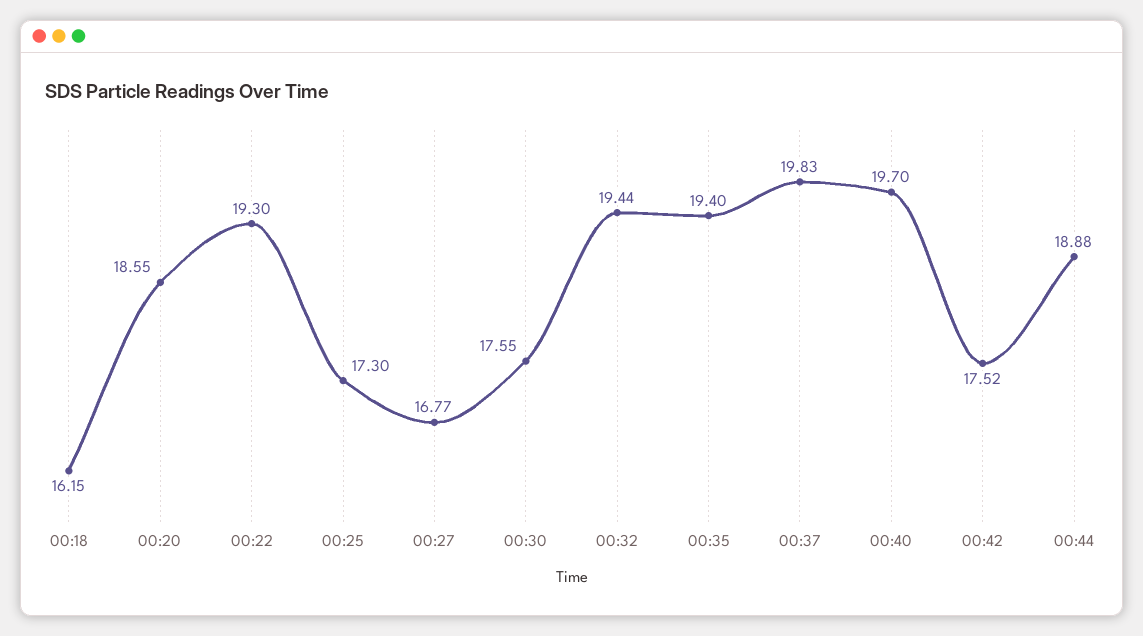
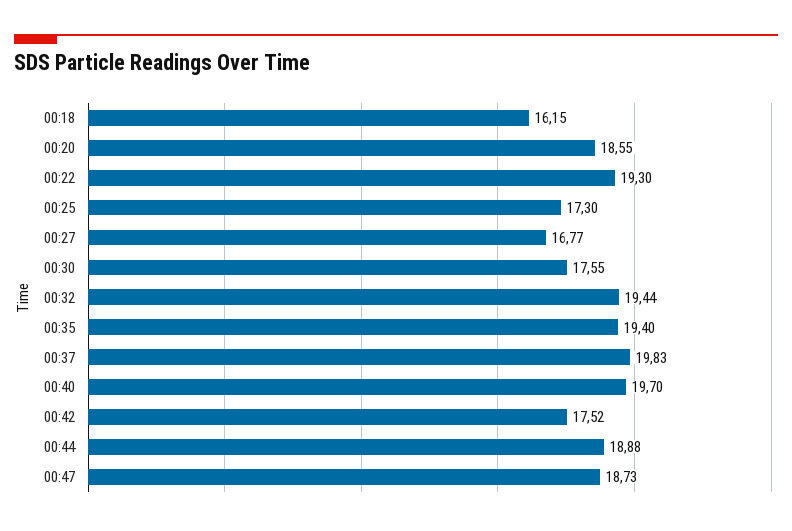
00:47: none -> 18.73

